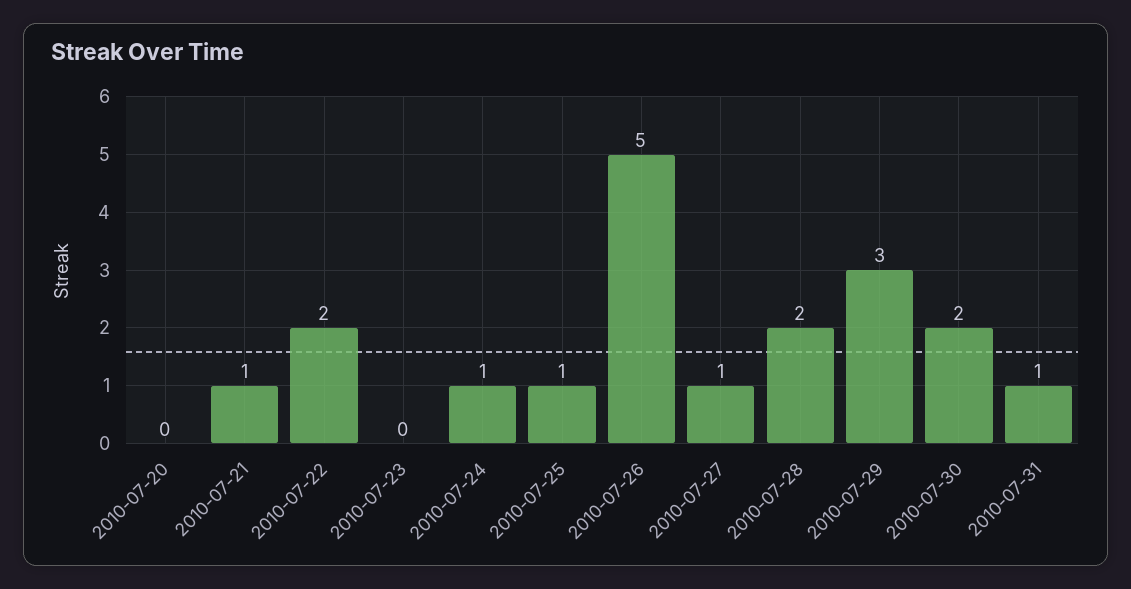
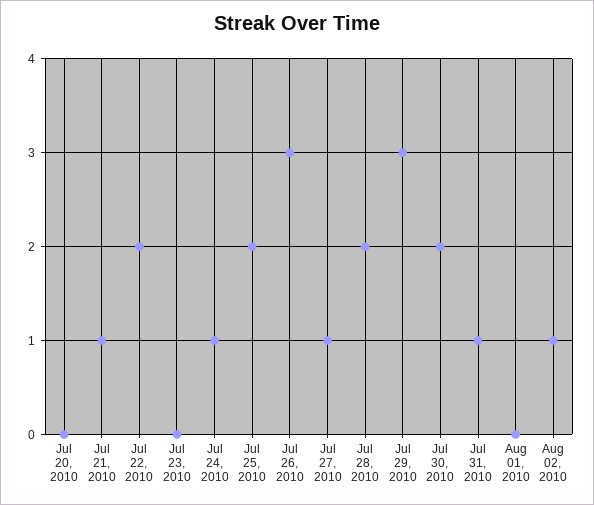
2010-07-25: 1 -> 2
2010-07-26: 5 -> 3
Aug 01, 2010: none -> 0
Aug 02, 2010: none -> 1

